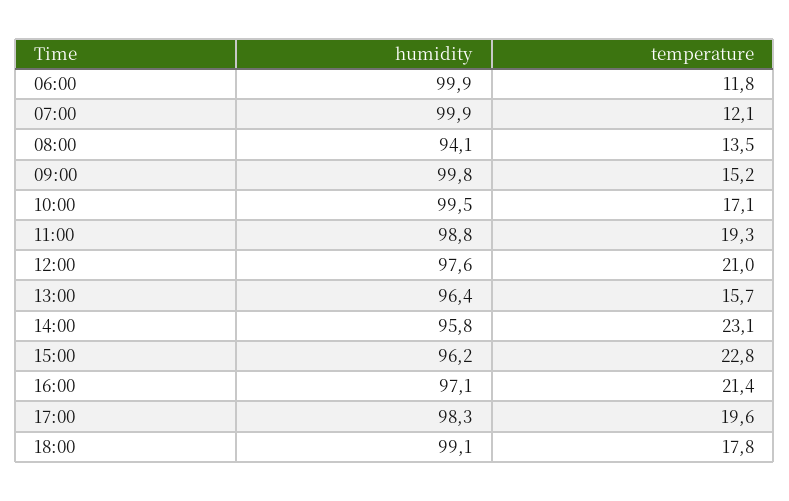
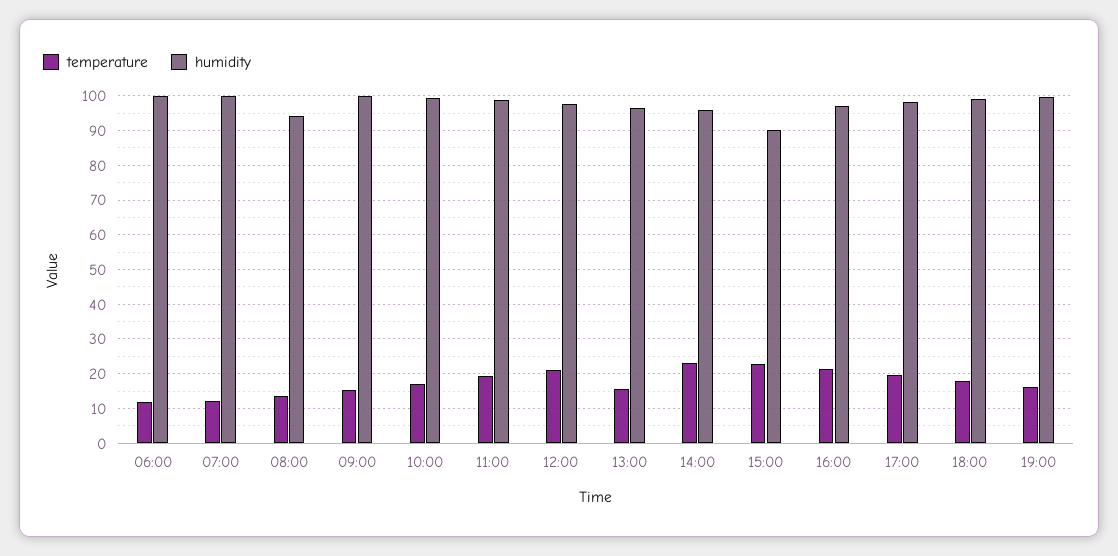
humidity, 15:00: 96.2 -> 90
temperature, 19:00: none -> 16
humidity, 19:00: none -> 100

